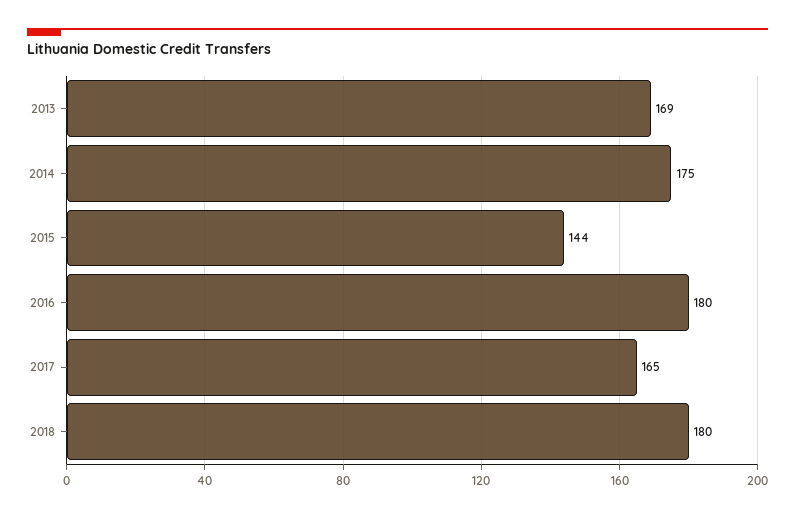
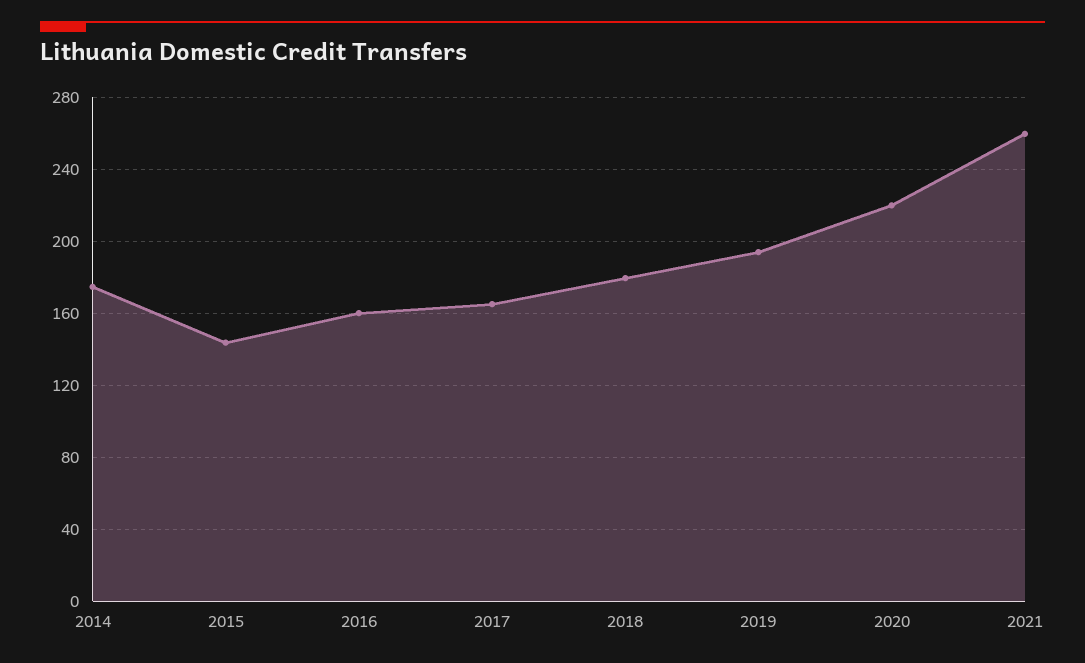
2013: 169 -> none
2016: 180 -> 160
2019: none -> 195
2020: none -> 220
2021: none -> 260

